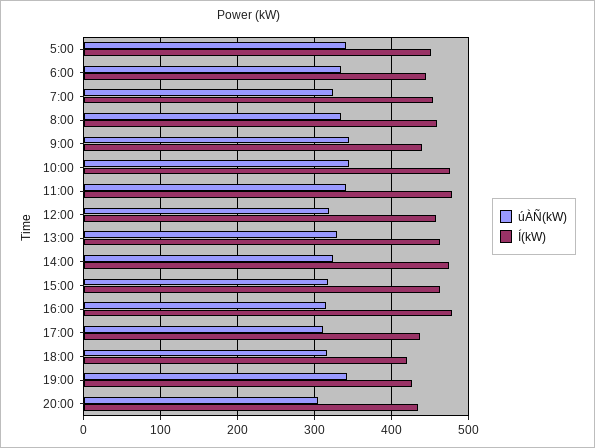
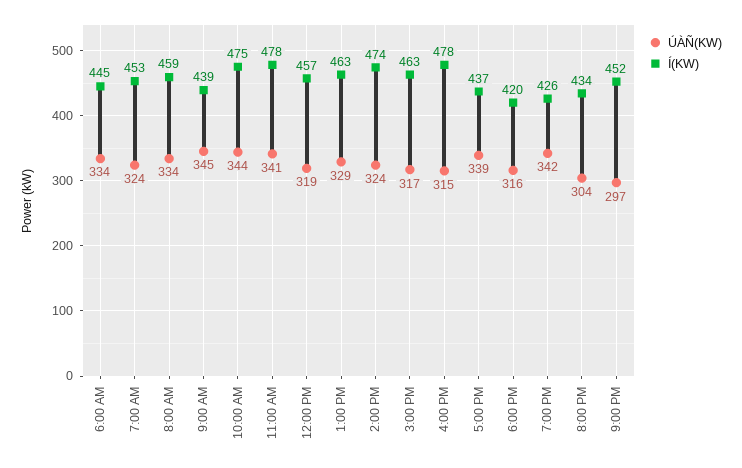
úÀÑ(kW), 5:00: 340 -> none
Í(kW), 5:00: 450 -> none
úÀÑ(kW), 17:00: 310 -> 339
úÀÑ(kW), 9:00 PM: none -> 297
Í(kW), 9:00 PM: none -> 452

